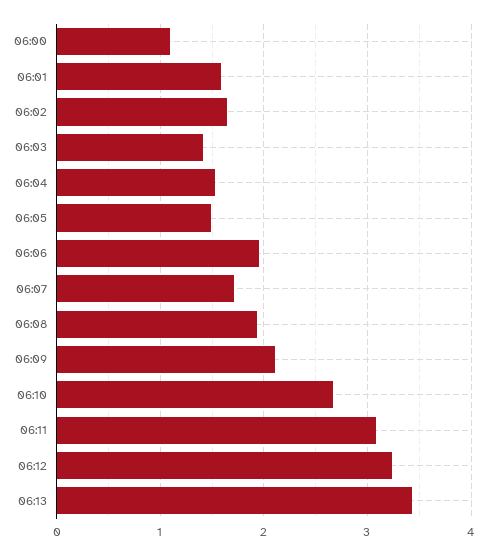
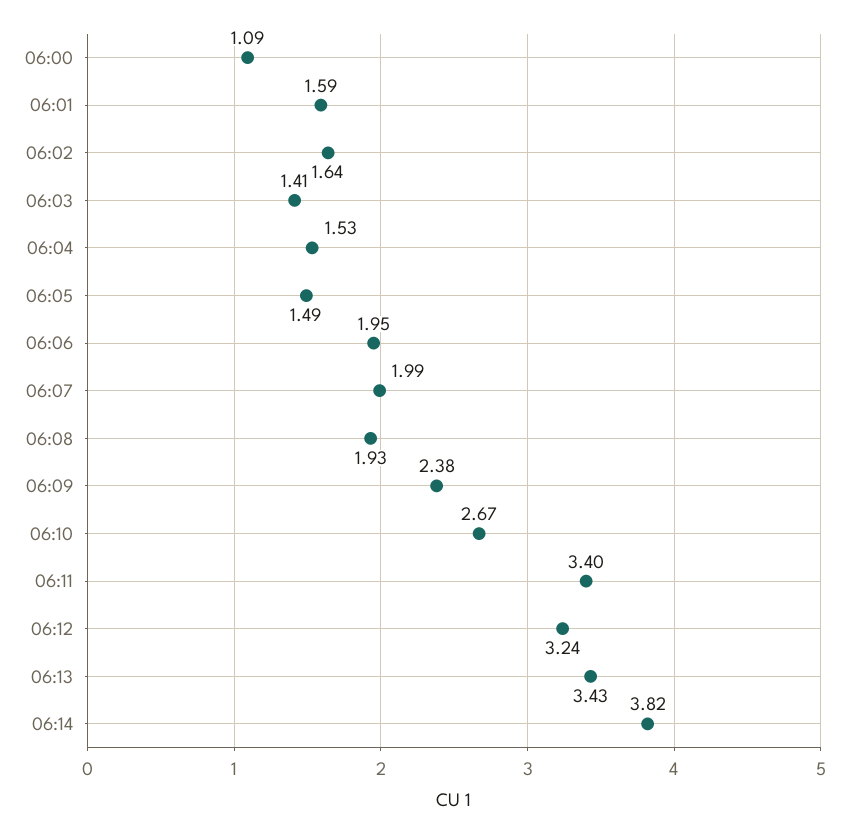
06:07: 1.7 -> 1.99
06:09: 2.1 -> 2.38
06:11: 3.1 -> 3.4
06:14: none -> 3.82

